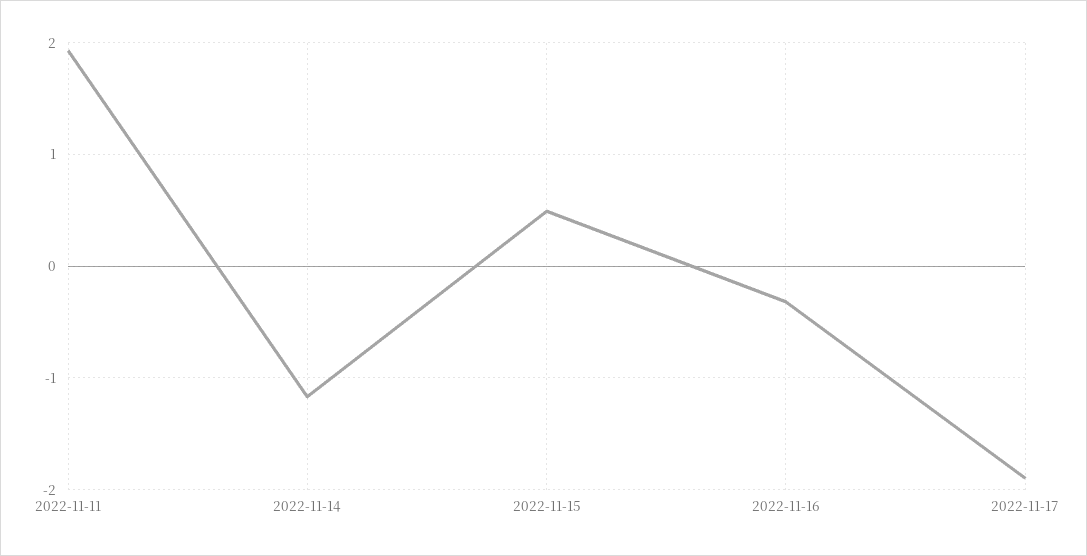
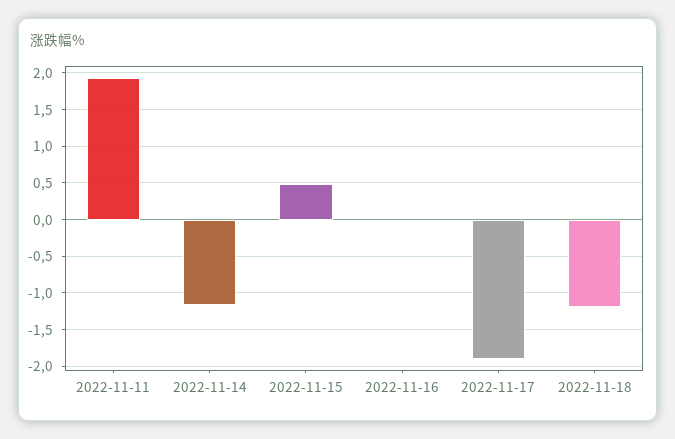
2022-11-16: -0.3 -> 0
2022-11-18: none -> -1.2

